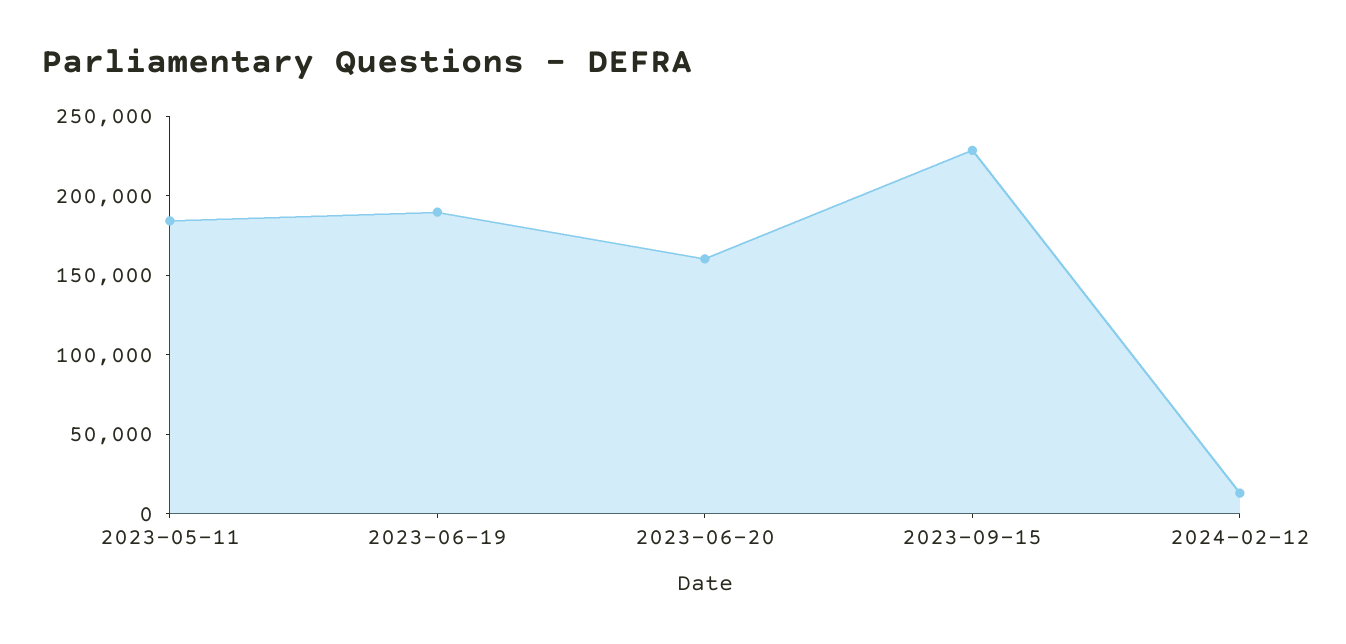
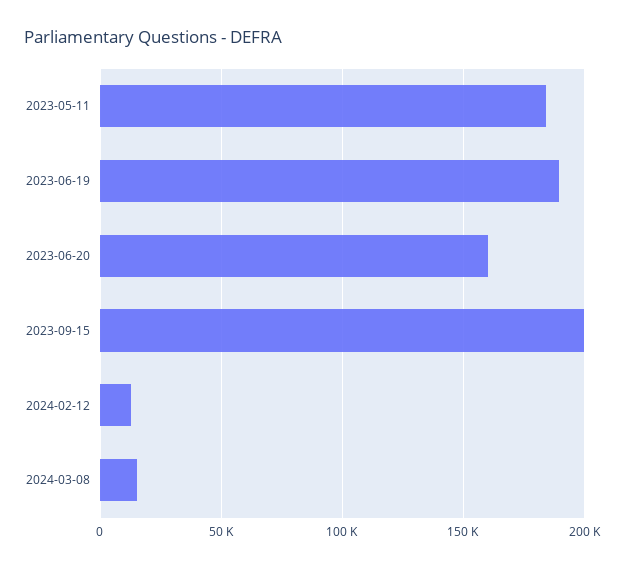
2023-09-15: 230000 -> 200000
2024-03-08: none -> 15000

